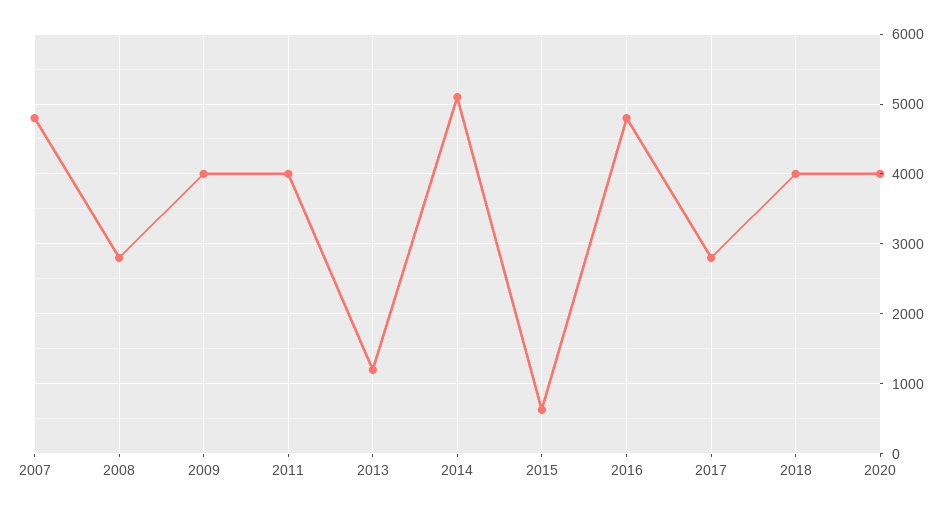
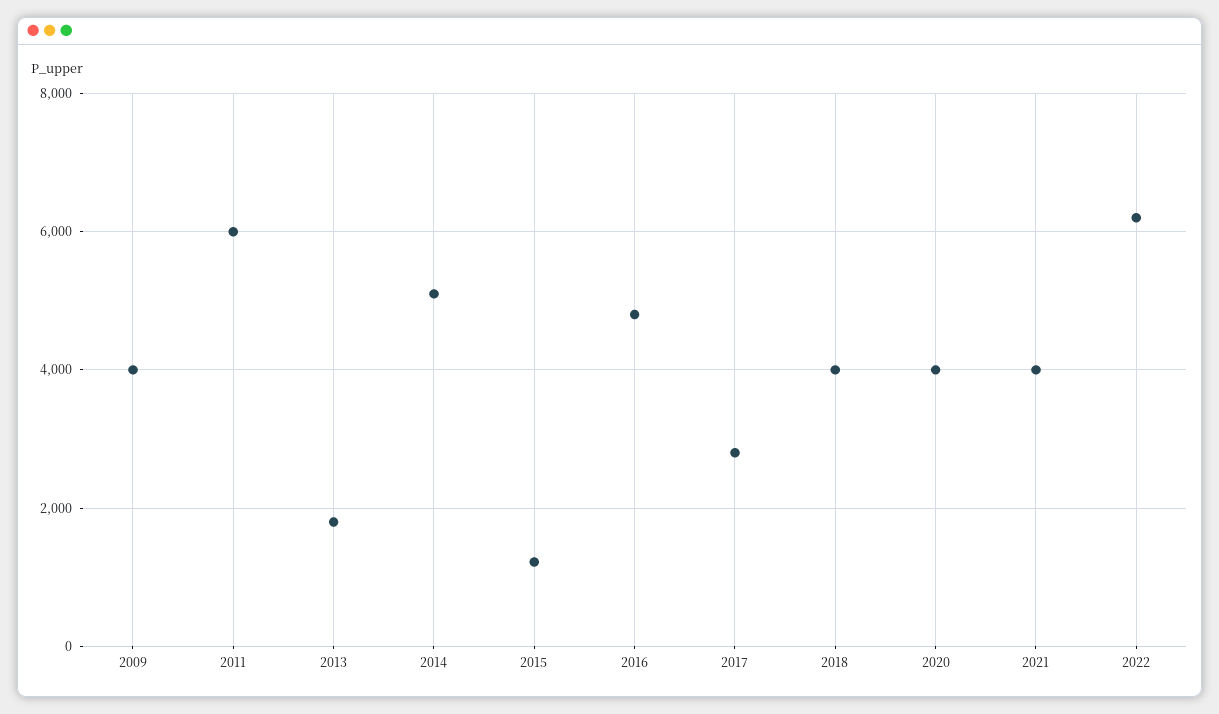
2007: 4800 -> none
2008: 2800 -> none
2011: 4000 -> 6000
2013: 1200 -> 1800
2015: 600 -> 1200
2021: none -> 4000
2022: none -> 6200

